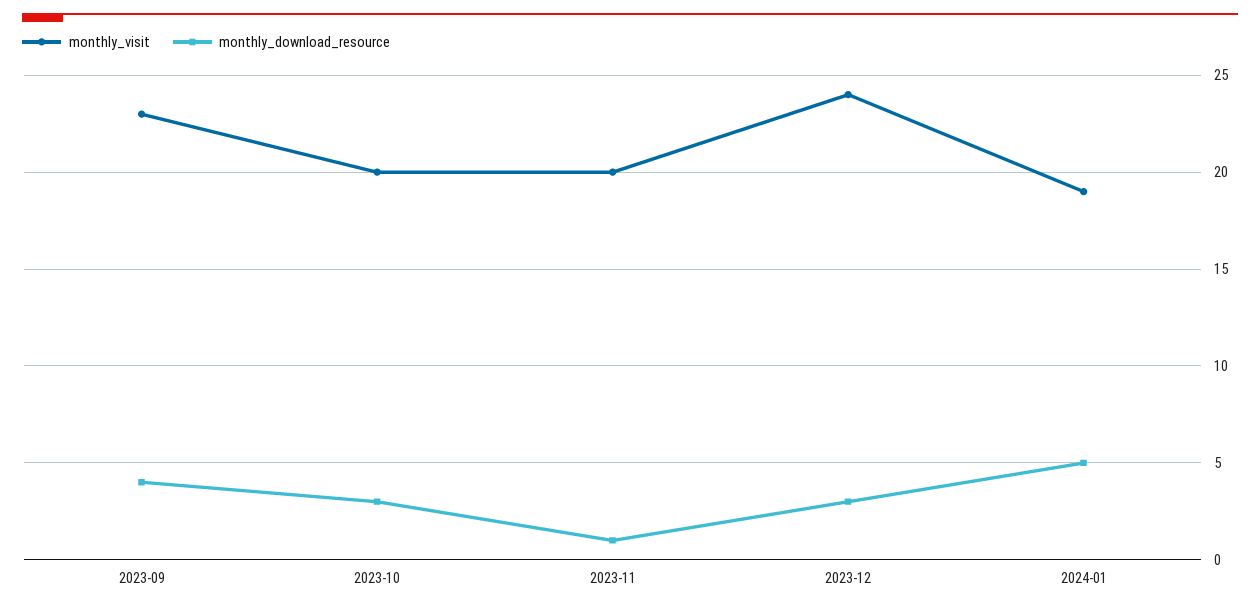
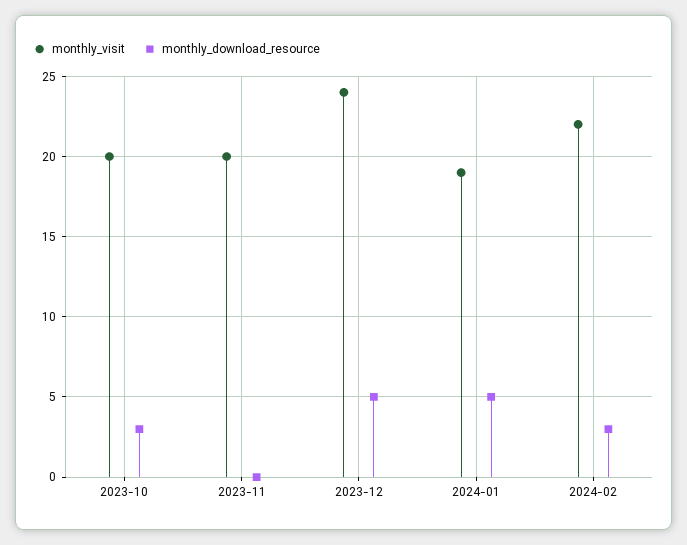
monthly_visit, 2023-09: 23 -> none
monthly_download_resource, 2023-09: 4 -> none
monthly_download_resource, 2023-11: 1 -> 0
monthly_download_resource, 2023-12: 3 -> 5
monthly_visit, 2024-02: none -> 22
monthly_download_resource, 2024-02: none -> 3

